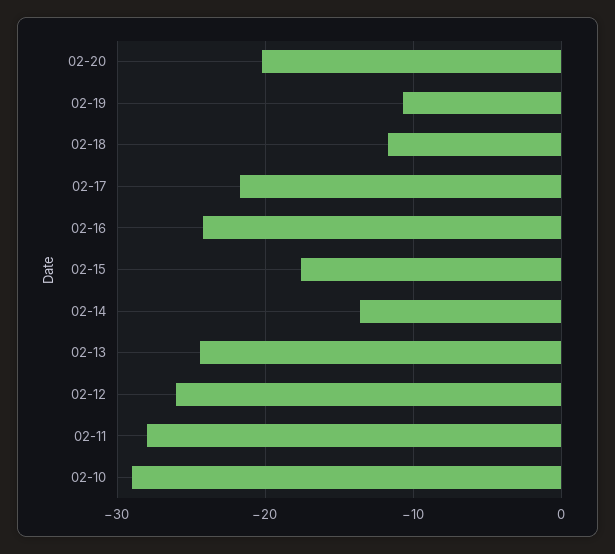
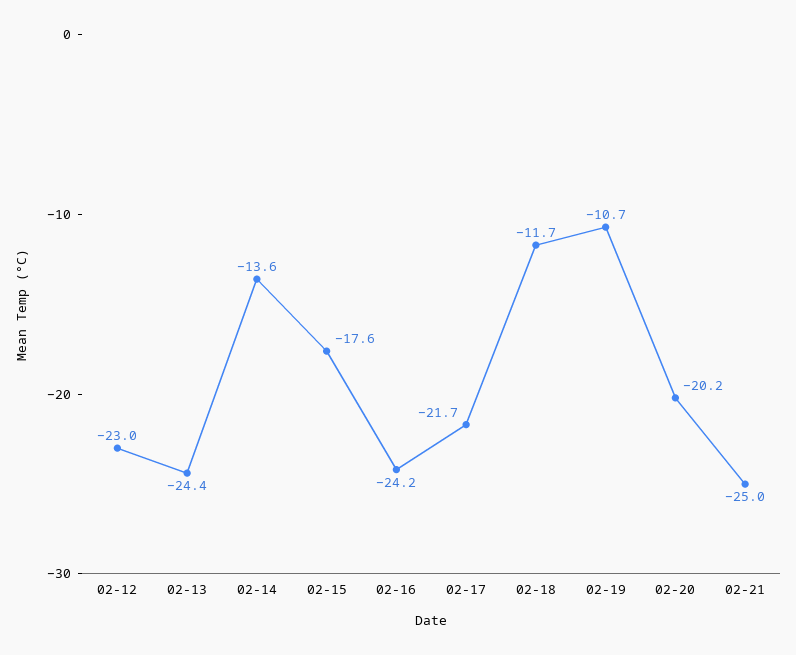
02-12: -26 -> -23
02-11: -28 -> none
02-10: -29 -> none
02-21: none -> -25

